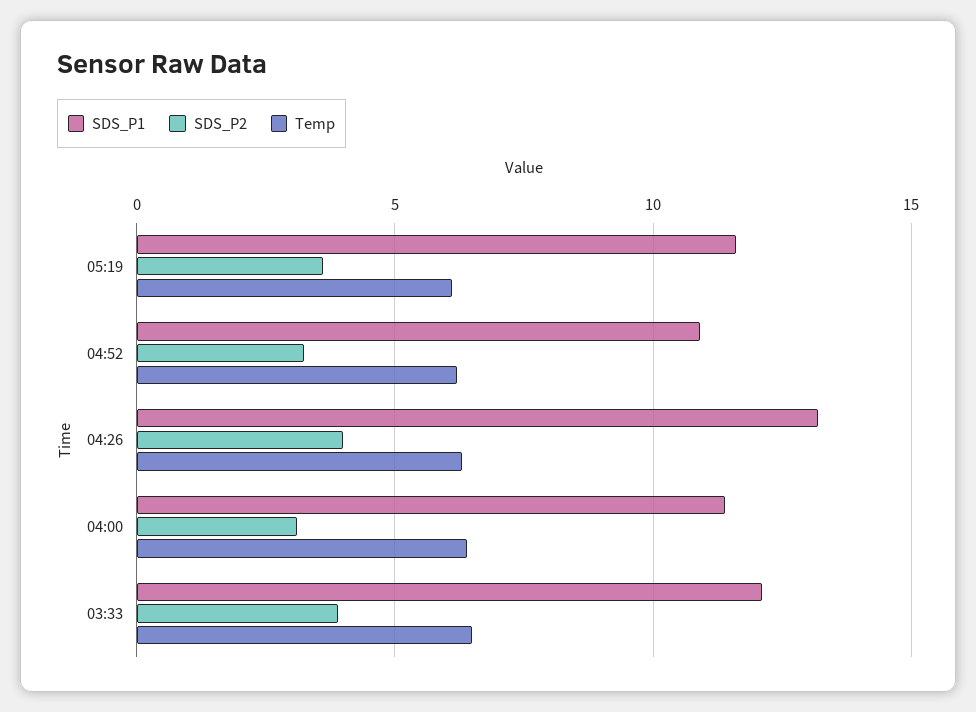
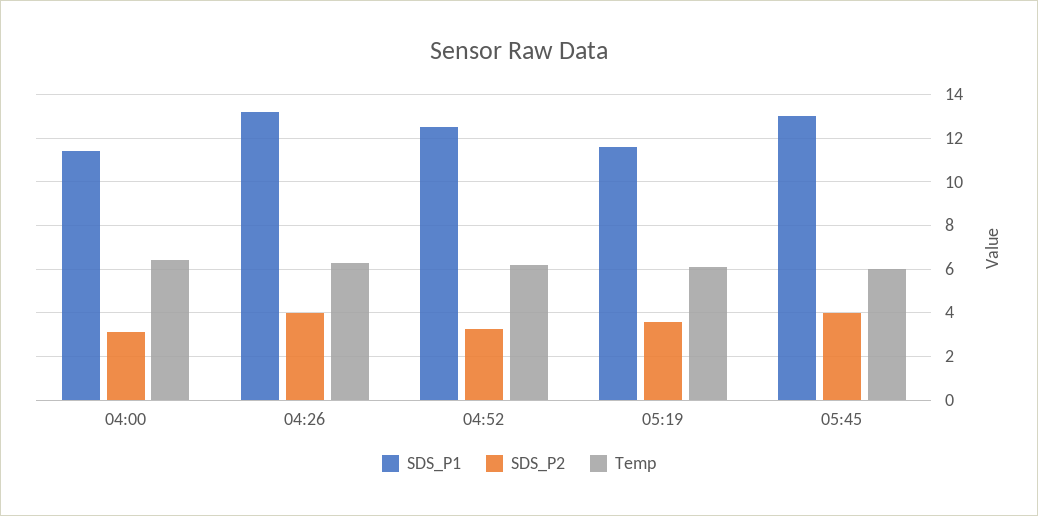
SDS_P1, 04:52: 11 -> 12.5
SDS_P1, 03:33: 12 -> none
SDS_P2, 03:33: 4 -> none
Temp, 03:33: 6.5 -> none
SDS_P1, 05:45: none -> 13
SDS_P2, 05:45: none -> 4
Temp, 05:45: none -> 6

